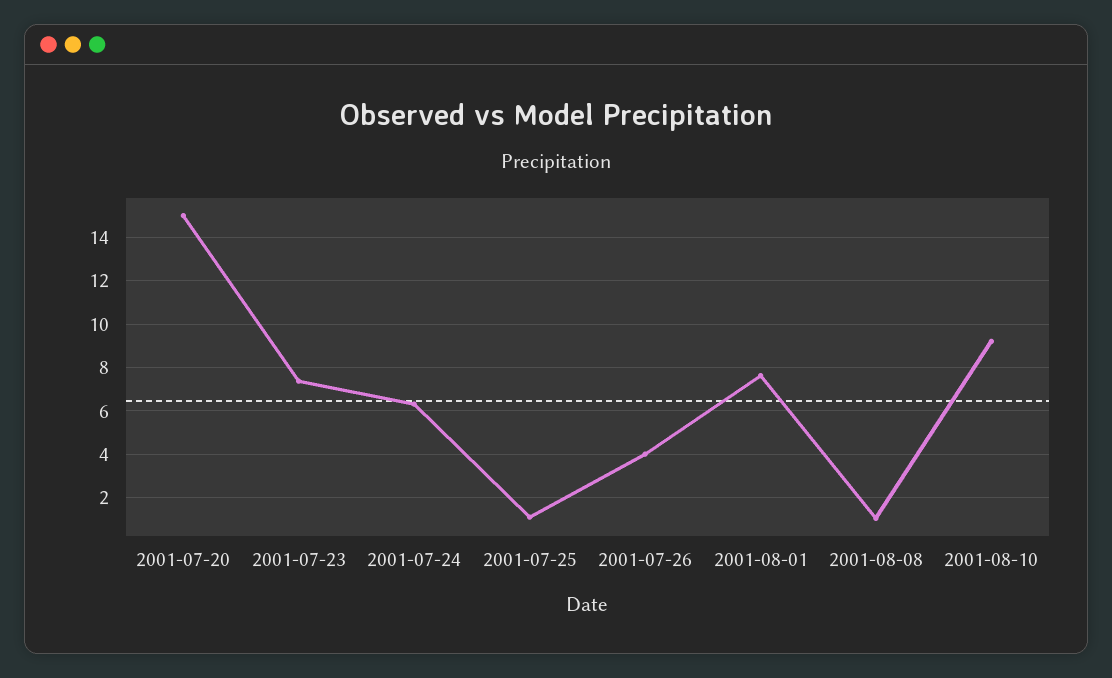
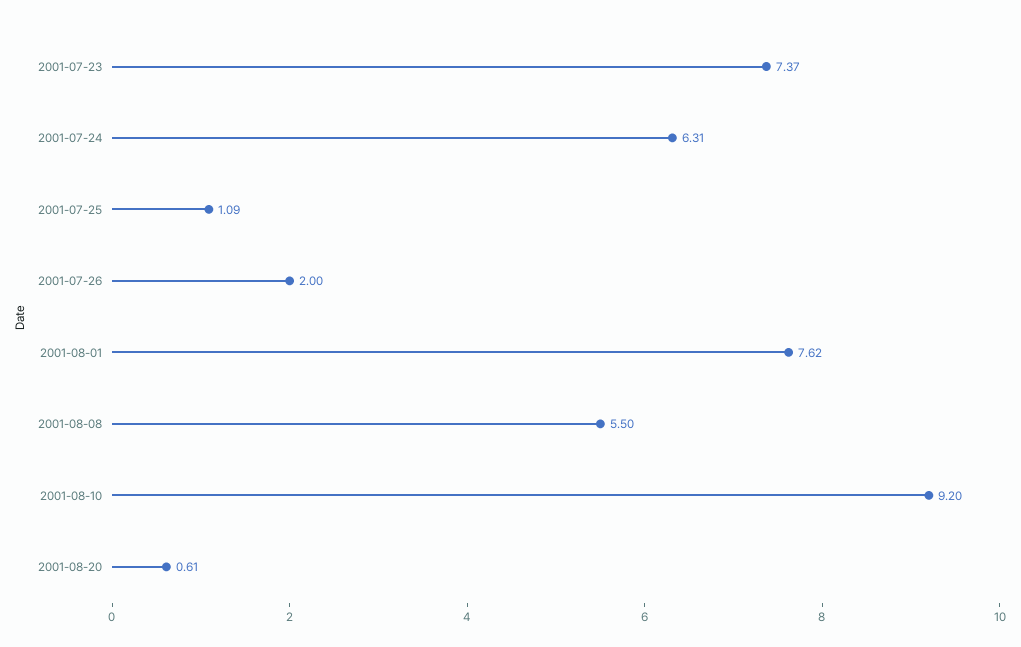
2001-07-20: 15 -> none
2001-07-26: 4 -> 2
2001-08-08: 1 -> 5.5
2001-08-20: none -> 0.61

